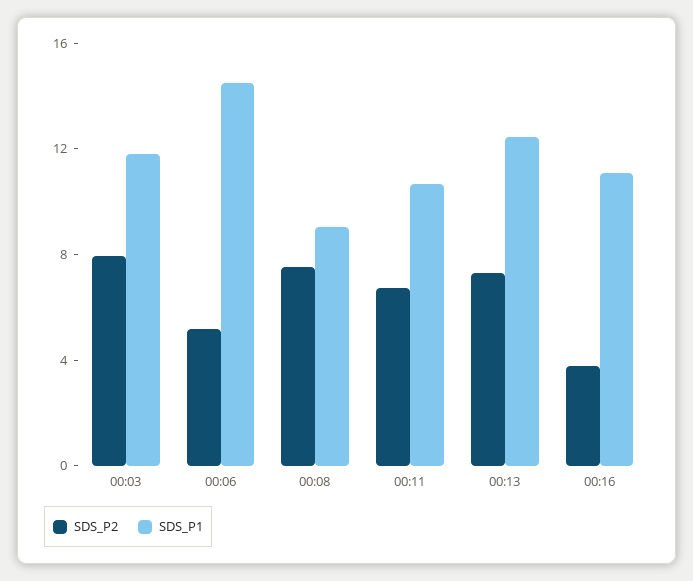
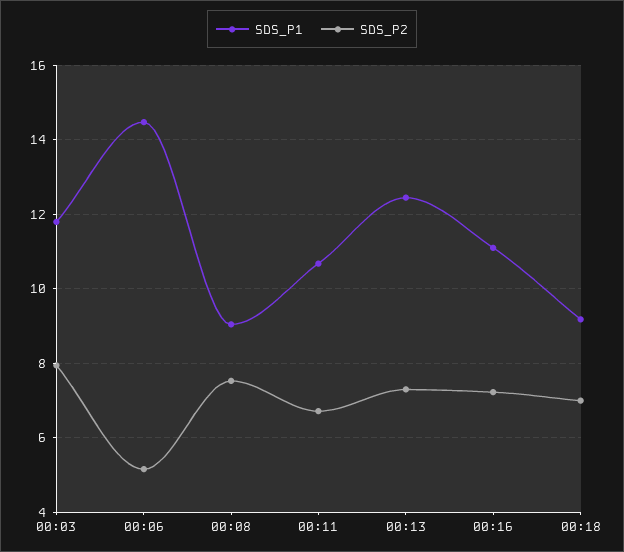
SDS_P2, 00:16: 4 -> 7.2
SDS_P1, 00:18: none -> 9.2
SDS_P2, 00:18: none -> 7

